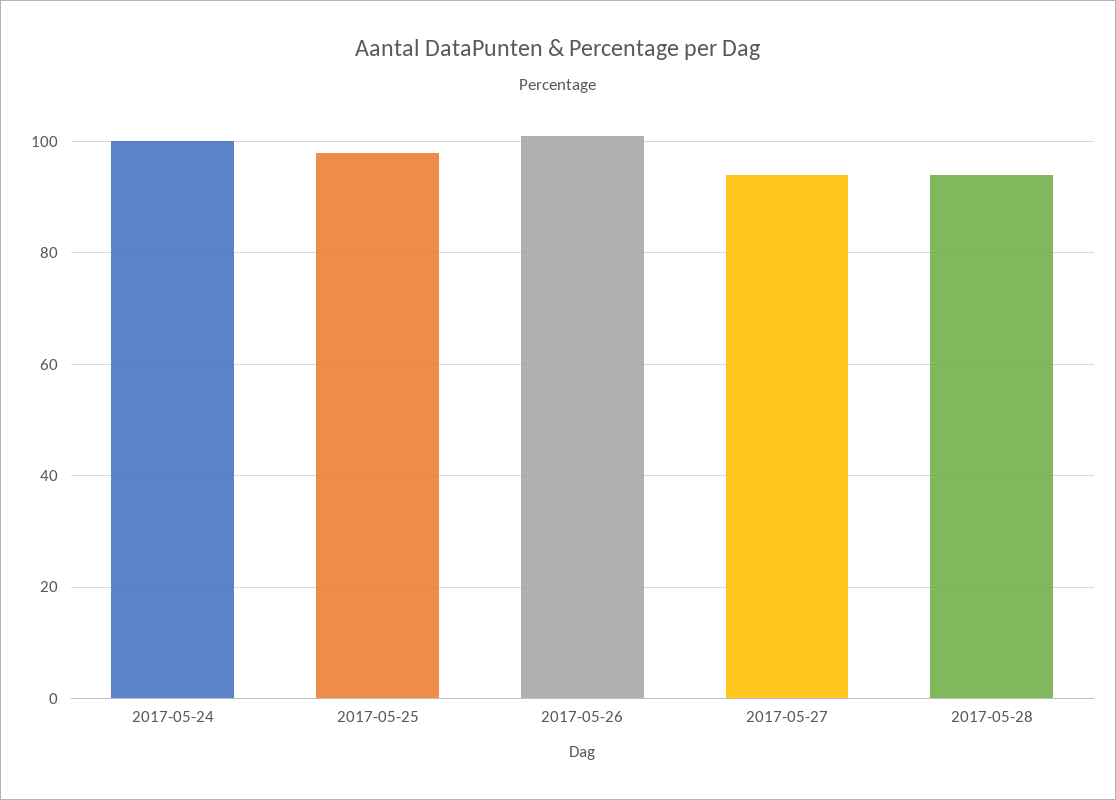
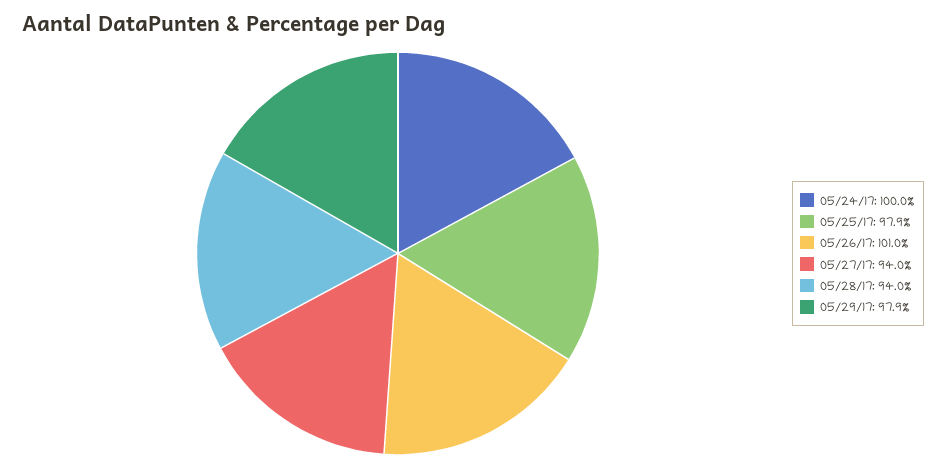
05/29/17: none -> 97.9

